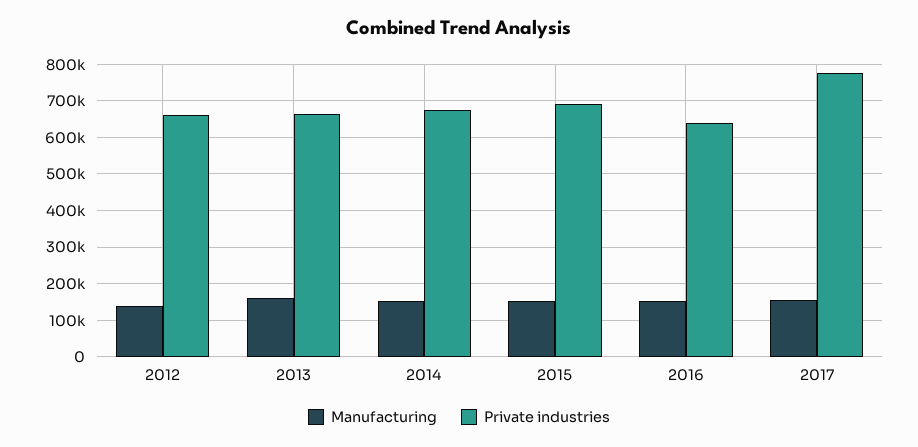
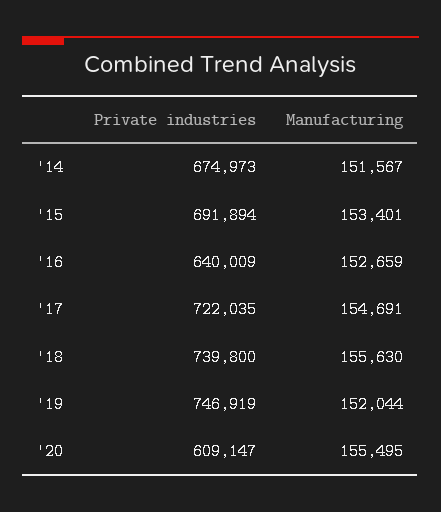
Manufacturing, 2012: 140000 -> none
Private industries, 2012: 660000 -> none
Manufacturing, 2013: 160000 -> none
Private industries, 2013: 660000 -> none
Private industries, 2017: 780000 -> 722035
Private industries, '18: none -> 739800
Manufacturing, '18: none -> 155630
Private industries, '19: none -> 746919
Manufacturing, '19: none -> 152044
Private industries, '20: none -> 609147
Manufacturing, '20: none -> 155495

